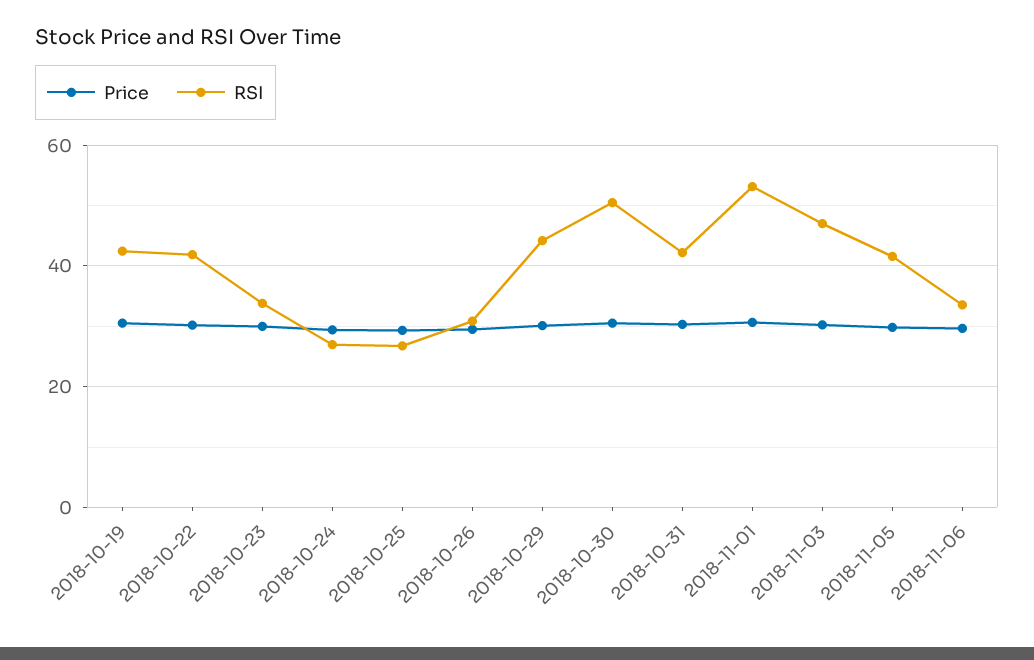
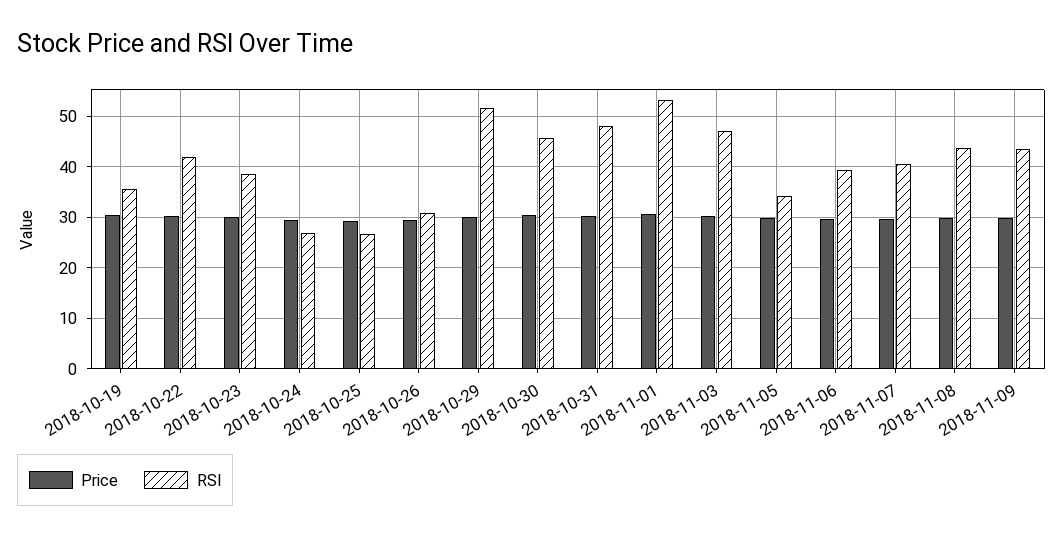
RSI, 2018-10-19: 42 -> 36
RSI, 2018-10-23: 34 -> 38
RSI, 2018-10-29: 44 -> 52
RSI, 2018-10-30: 50 -> 46
RSI, 2018-10-31: 42 -> 48
RSI, 2018-11-05: 42 -> 34
RSI, 2018-11-06: 34 -> 40
Price, 2018-11-07: none -> 30
RSI, 2018-11-07: none -> 40
Price, 2018-11-08: none -> 30
RSI, 2018-11-08: none -> 44
Price, 2018-11-09: none -> 30
RSI, 2018-11-09: none -> 44

